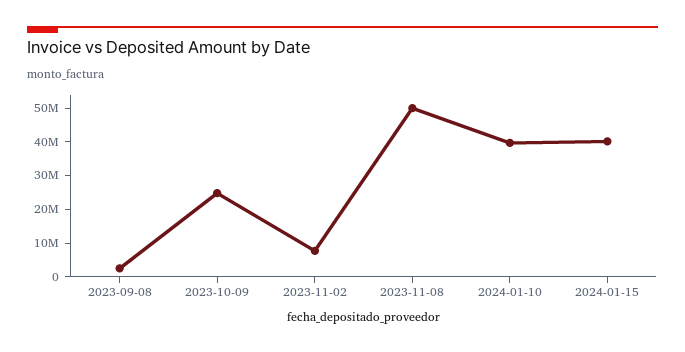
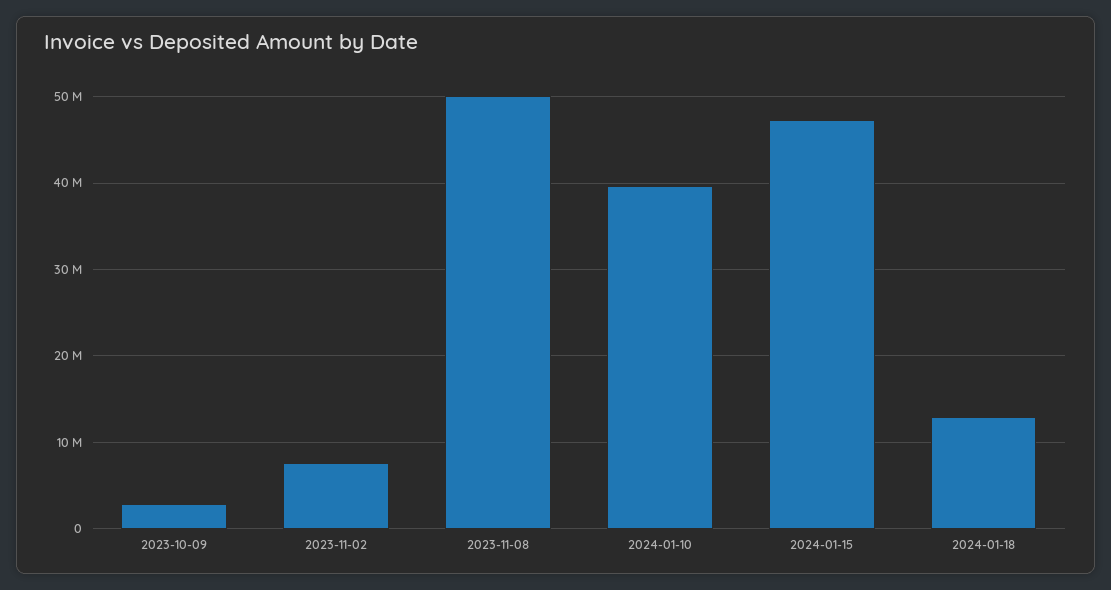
2023-09-08: 2500000 -> none
2023-10-09: 25000000 -> 3000000
2024-01-15: 40000000 -> 47000000
2024-01-18: none -> 13000000

